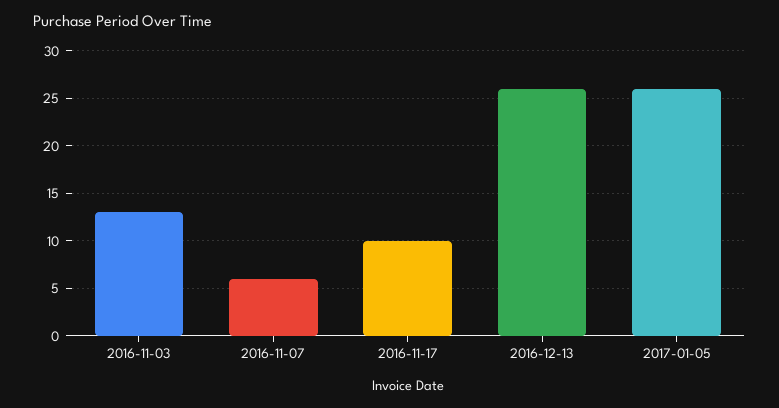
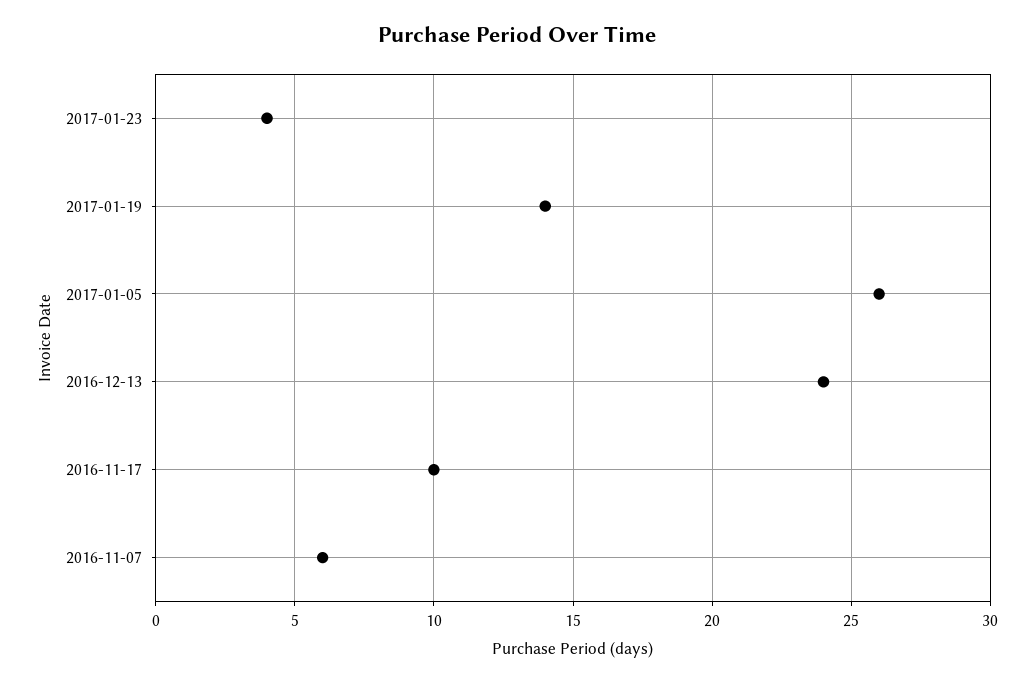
2016-11-03: 13 -> none
2016-12-13: 26 -> 24
2017-01-23: none -> 4
2017-01-19: none -> 14

